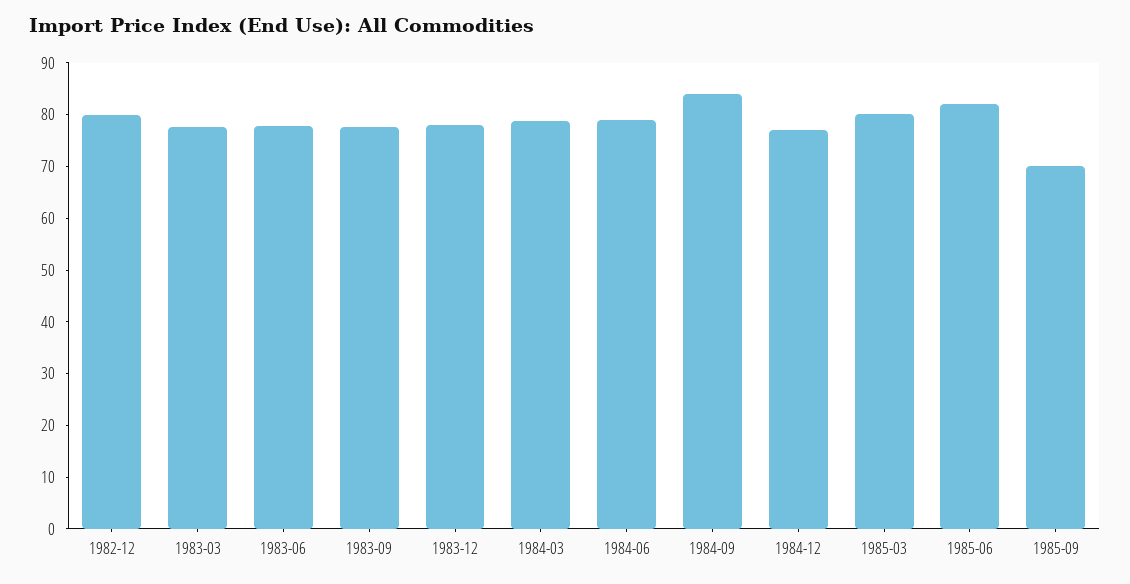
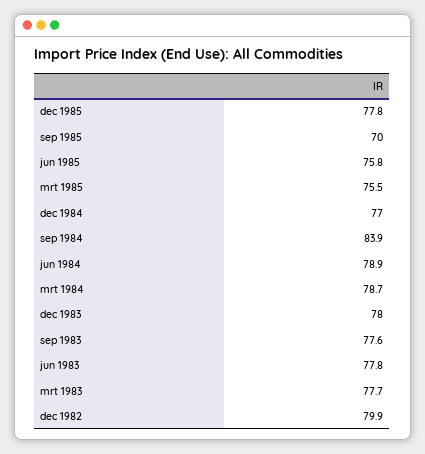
1985-03: 80 -> 75.5
1985-06: 82 -> 75.8
dec 1985: none -> 77.8

